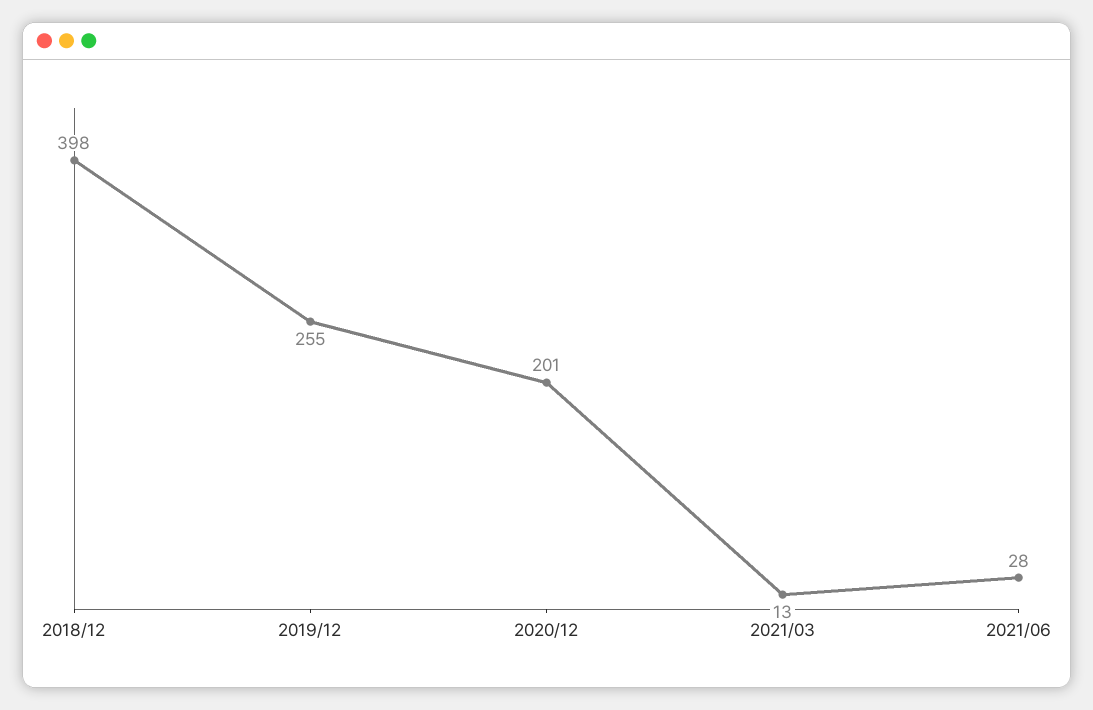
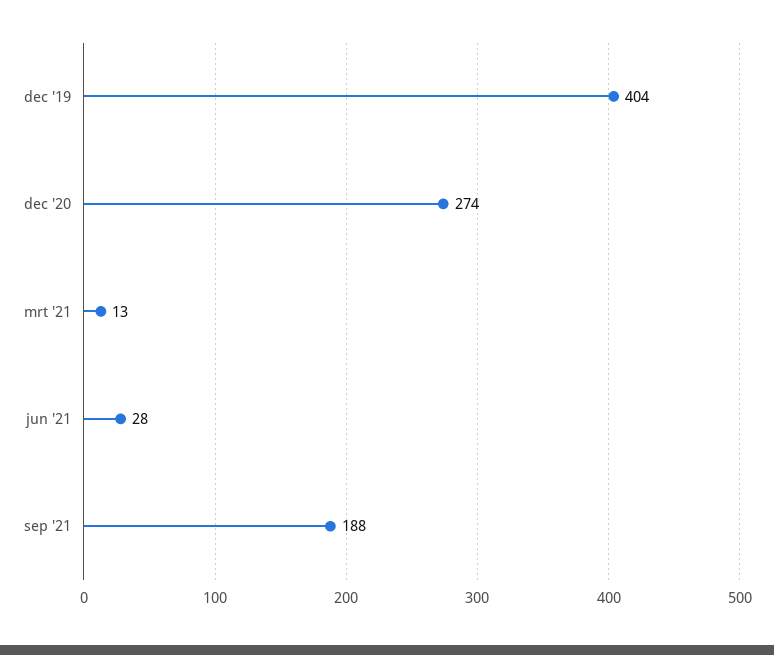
2018/12: 398 -> none
2019/12: 255 -> 404
2020/12: 201 -> 274
sep '21: none -> 188

